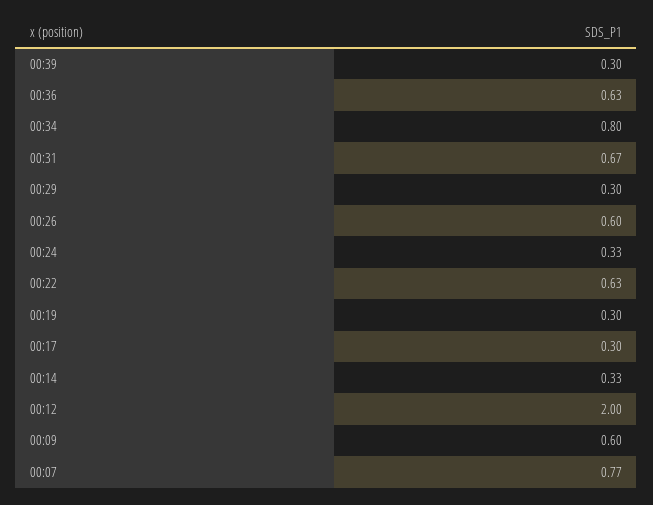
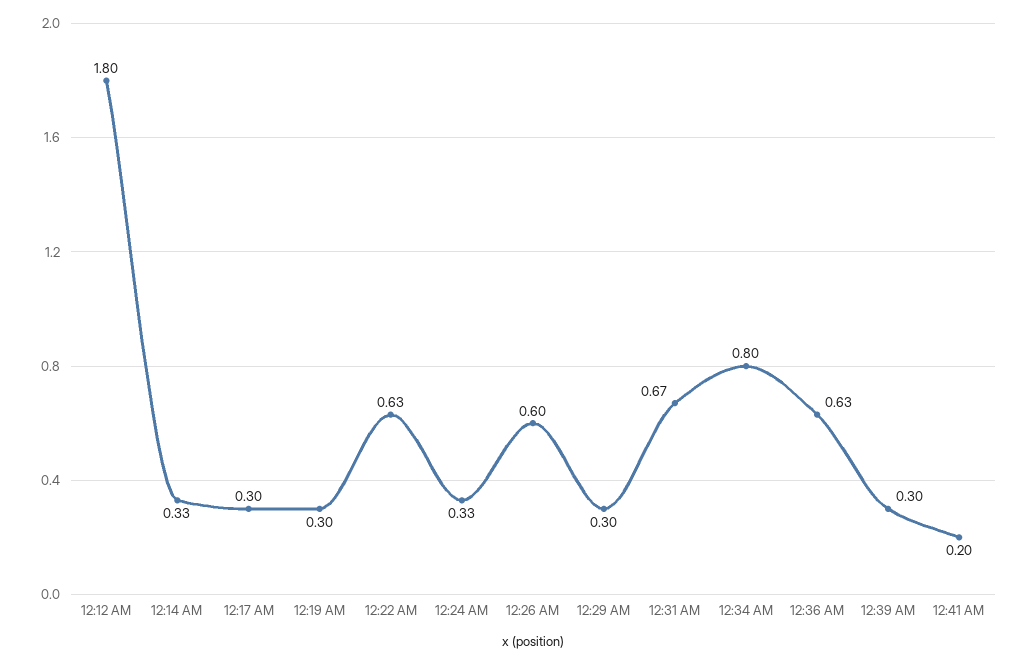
00:12: 2 -> 1.8
00:09: 0.6 -> none
00:07: 0.77 -> none
12:41 AM: none -> 0.2

